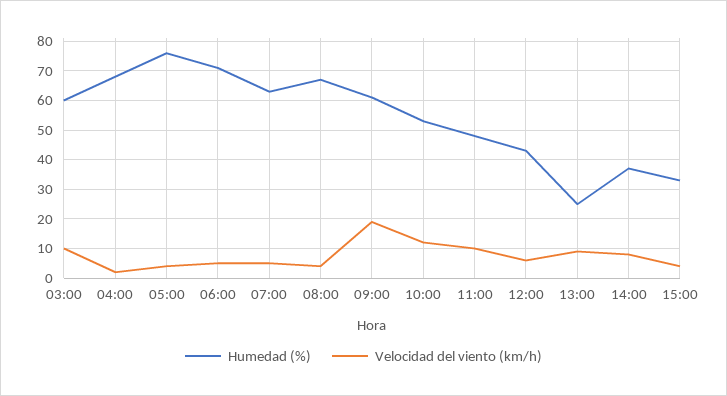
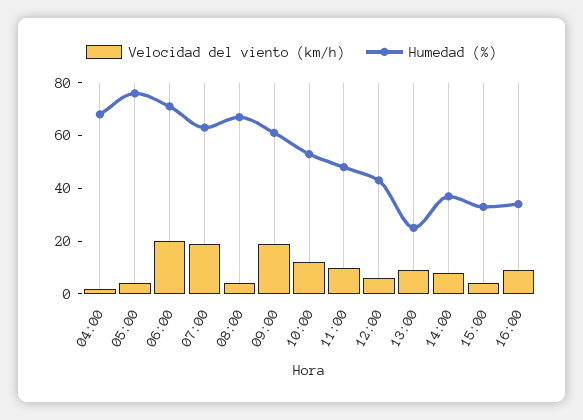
Humedad (%), 03:00: 60 -> none
Velocidad del viento (km/h), 03:00: 10 -> none
Velocidad del viento (km/h), 06:00: 5 -> 20
Velocidad del viento (km/h), 07:00: 5 -> 20
Velocidad del viento (km/h), 16:00: none -> 10
Humedad (%), 16:00: none -> 35

